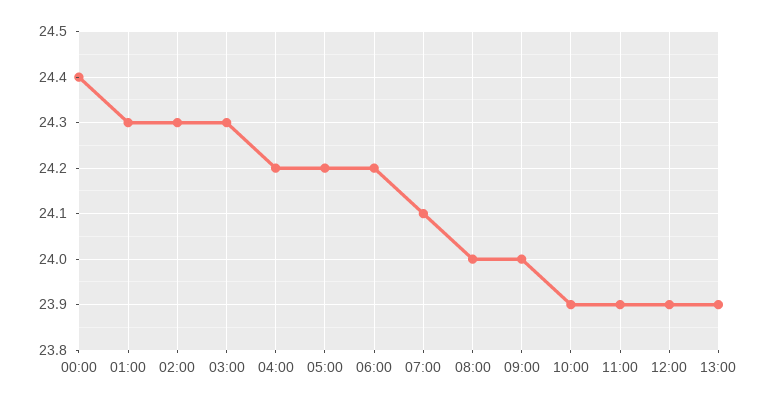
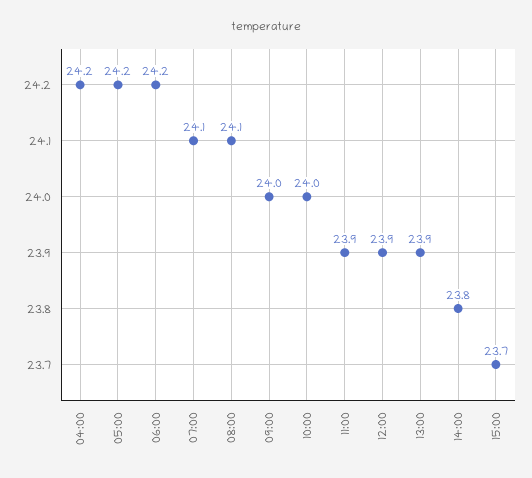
00:00: 24.4 -> none
01:00: 24.3 -> none
02:00: 24.3 -> none
03:00: 24.3 -> none
08:00: 24 -> 24.1
10:00: 23.9 -> 24
14:00: none -> 23.8
15:00: none -> 23.7

